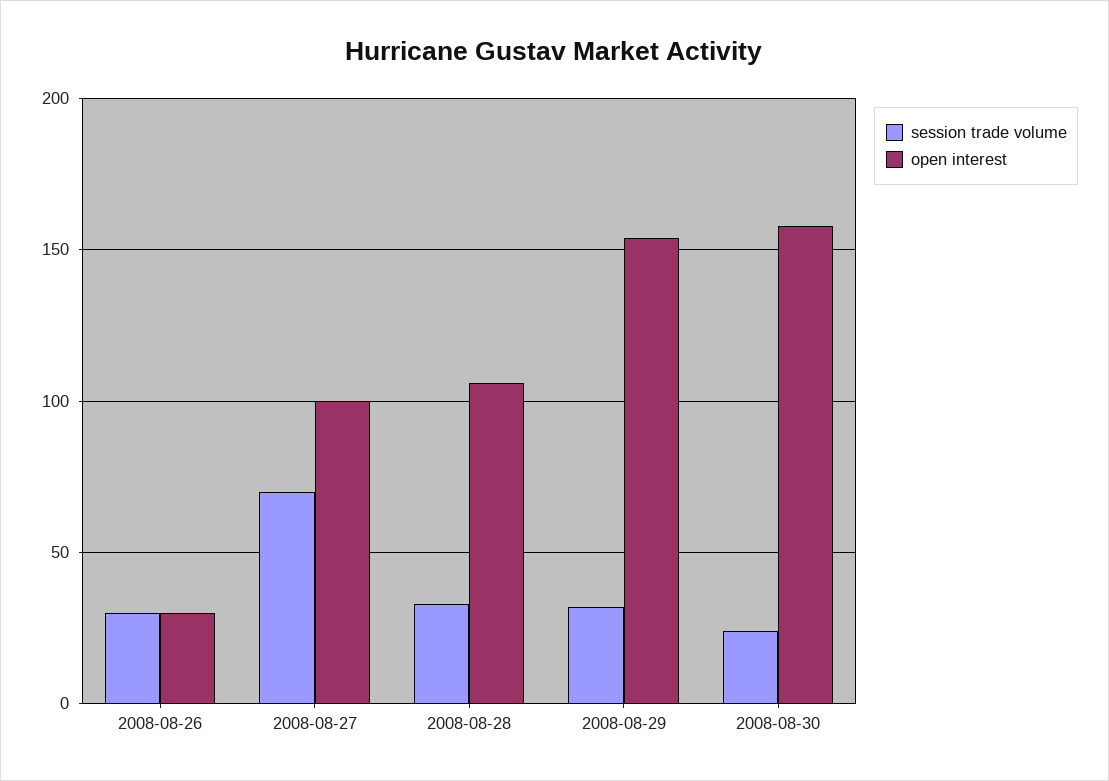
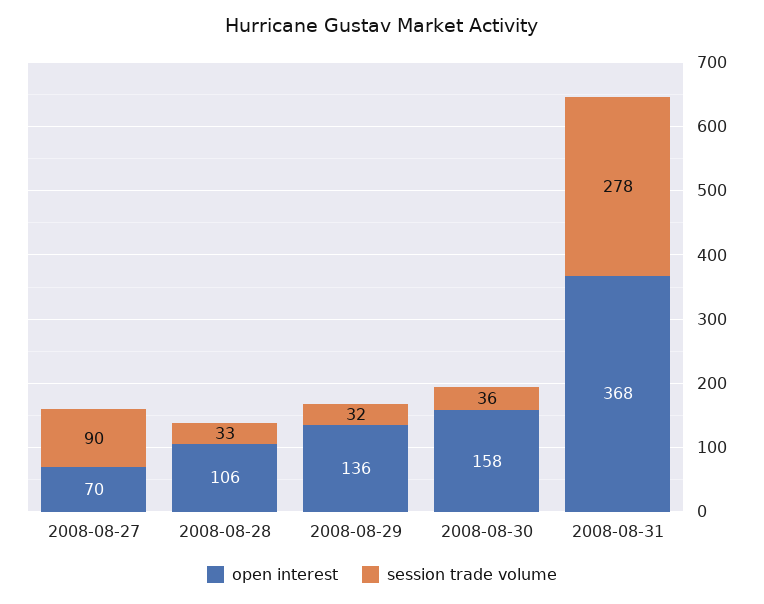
session trade volume, 2008-08-26: 30 -> none
open interest, 2008-08-26: 30 -> none
session trade volume, 2008-08-27: 70 -> 90
open interest, 2008-08-27: 100 -> 70
open interest, 2008-08-29: 155 -> 136
session trade volume, 2008-08-30: 25 -> 36
open interest, 2008-08-31: none -> 368
session trade volume, 2008-08-31: none -> 278

